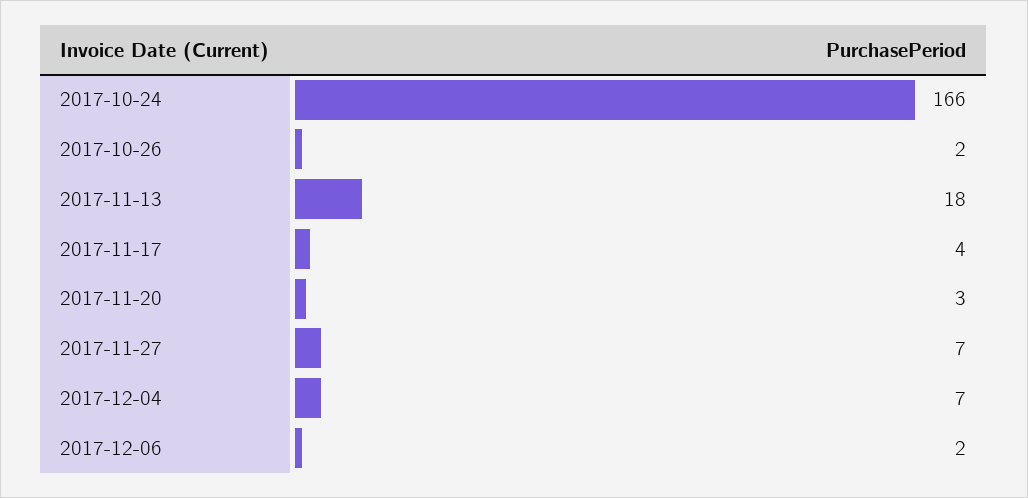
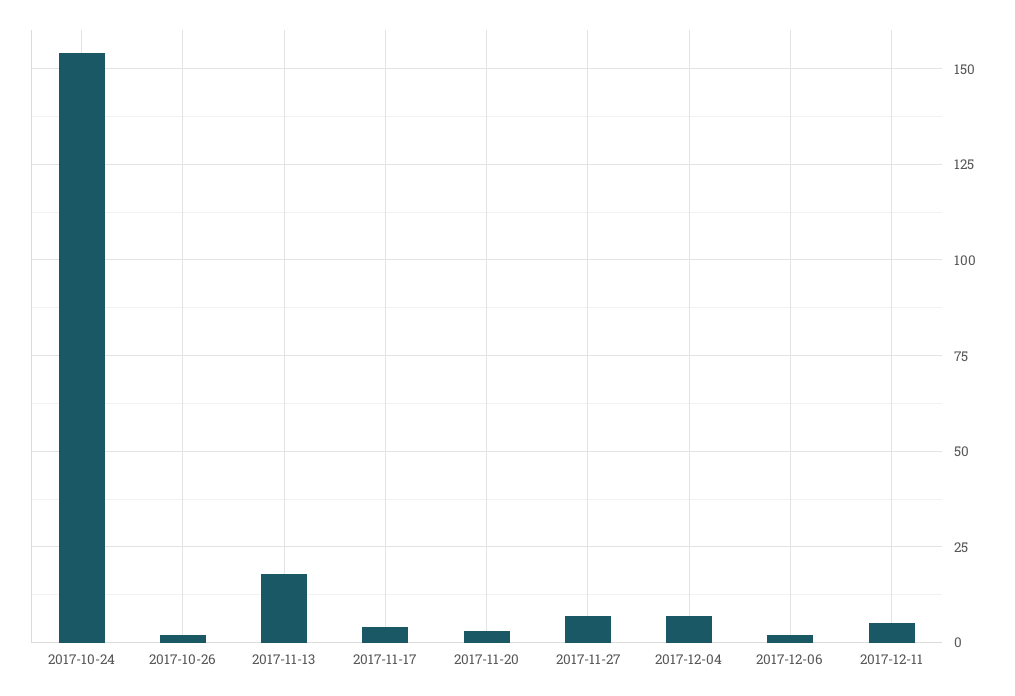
2017-10-24: 166 -> 155
2017-12-11: none -> 5

